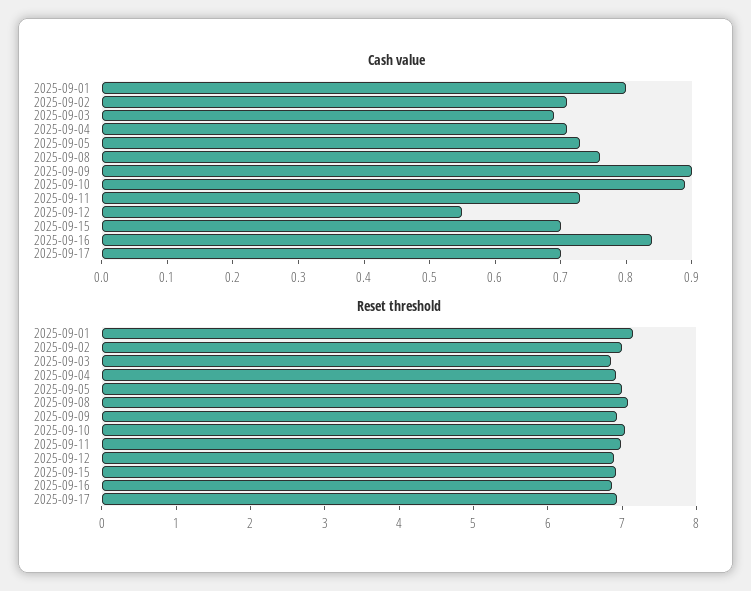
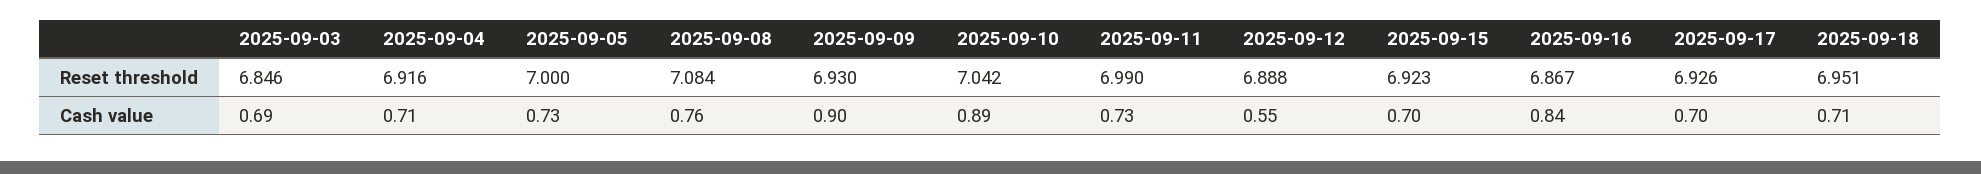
Cash value, 2025-09-01: 0.8 -> none
Cash value, 2025-09-02: 0.7 -> none
Reset threshold, 2025-09-01: 7.2 -> none
Reset threshold, 2025-09-02: 7 -> none
Reset threshold, 2025-09-18: none -> 6.951
Cash value, 2025-09-18: none -> 0.71

